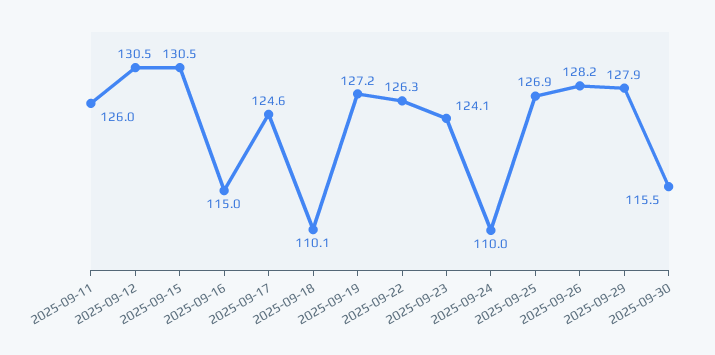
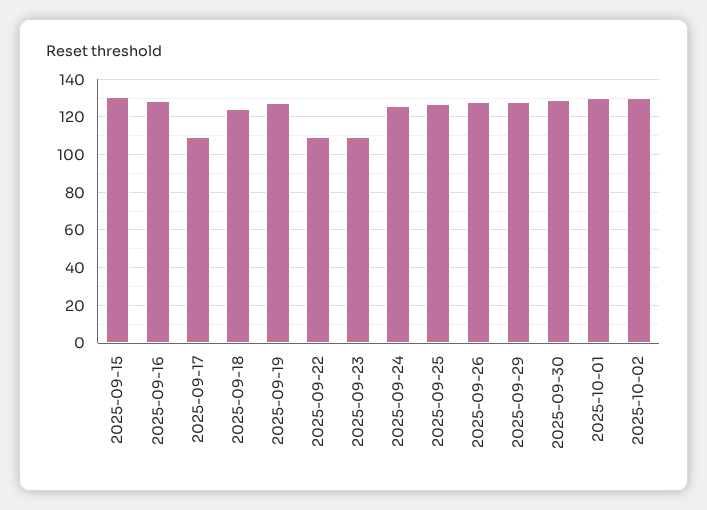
2025-09-11: 126 -> none
2025-09-12: 130.5 -> none
2025-09-16: 115 -> 130
2025-09-17: 124.6 -> 110
2025-09-18: 110.1 -> 125
2025-09-22: 126.3 -> 110
2025-09-23: 124.1 -> 110
2025-09-24: 110 -> 125
2025-09-30: 115.5 -> 130
2025-10-01: none -> 130
2025-10-02: none -> 130

